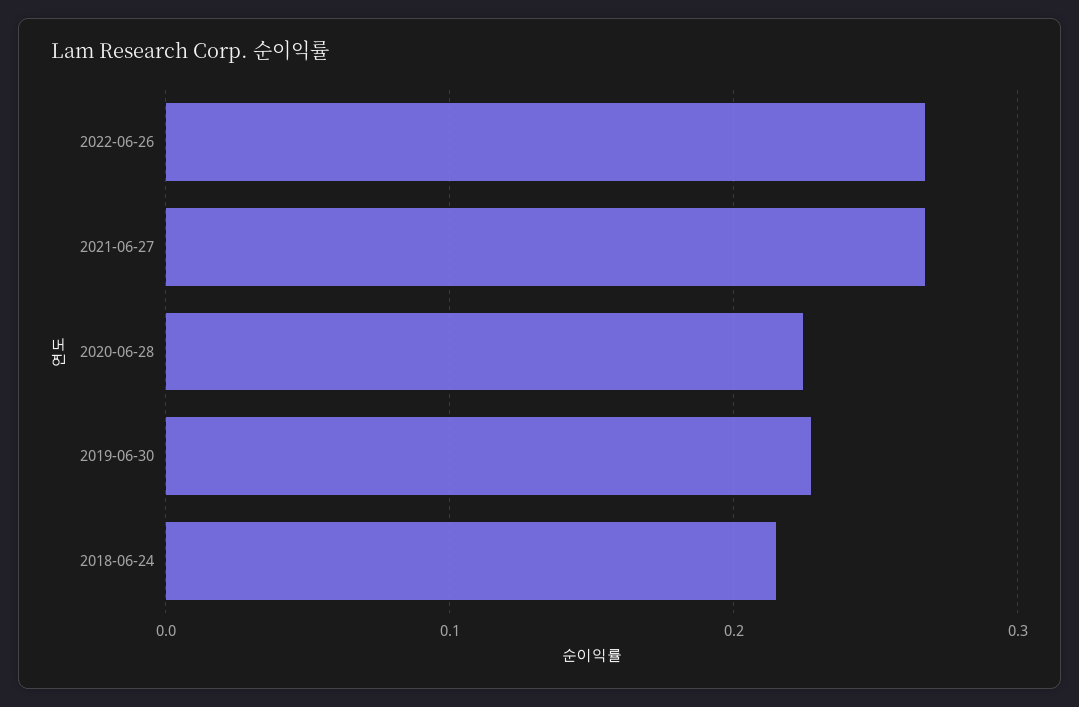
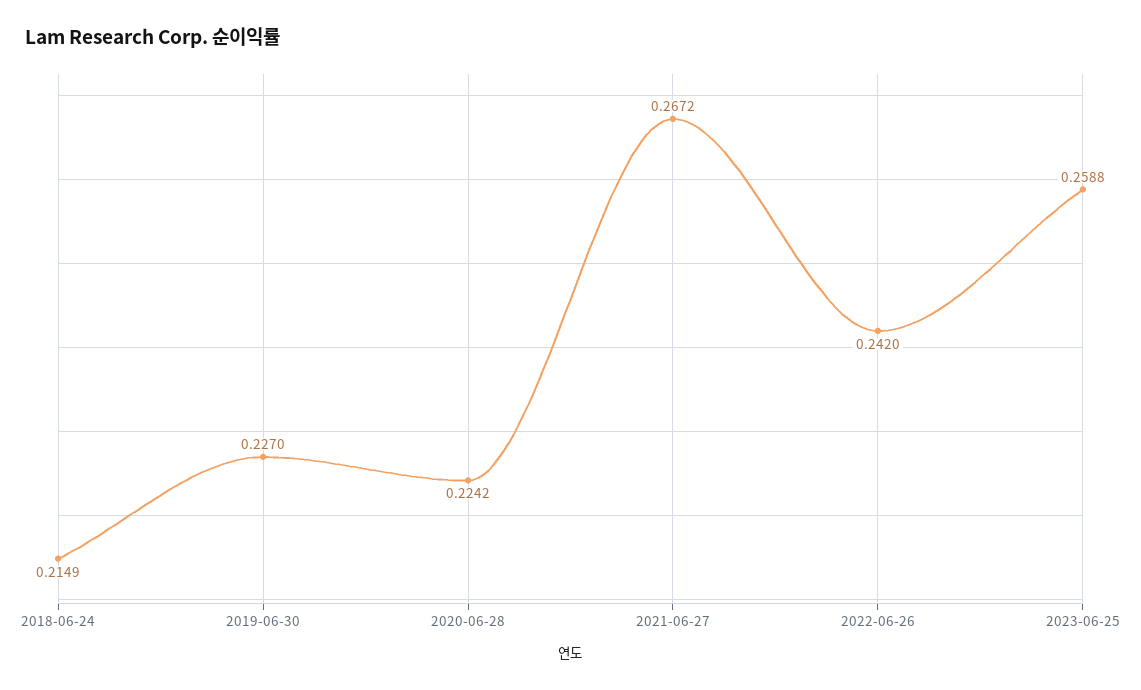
2022-06-26: 0.27 -> 0.242
2023-06-25: none -> 0.2588

